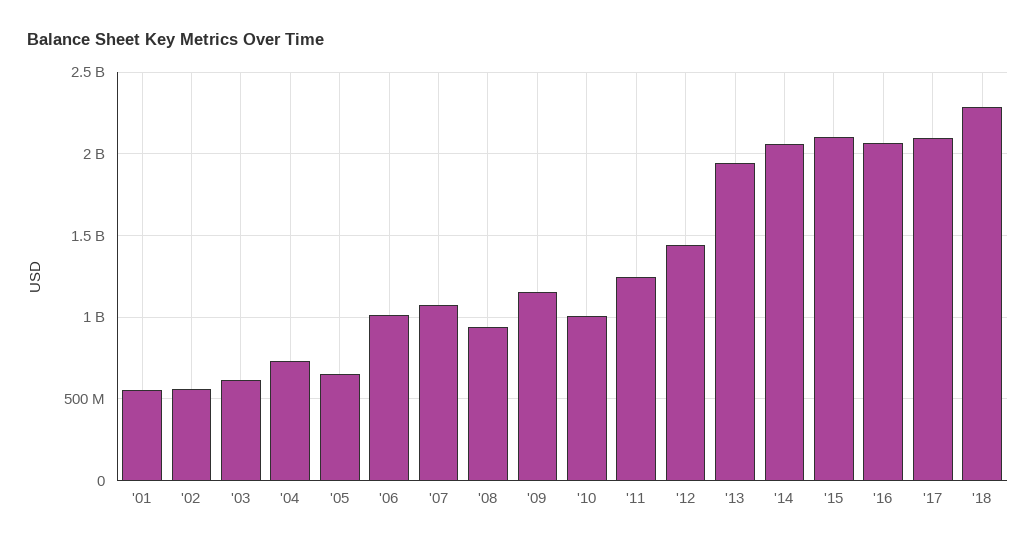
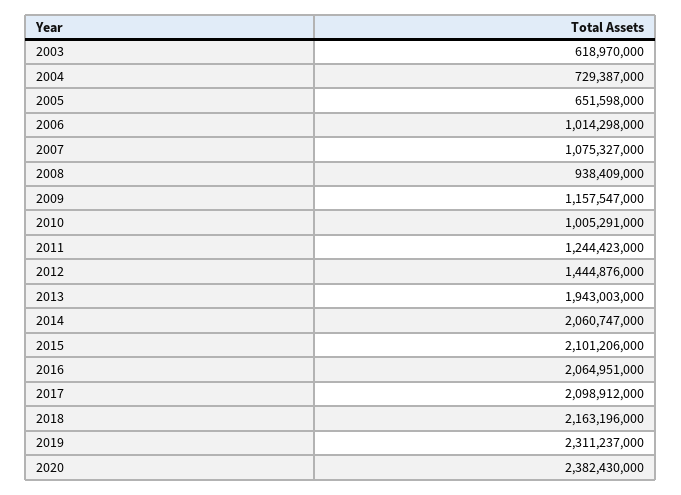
'01: 550000000 -> none
'02: 550000000 -> none
'18: 2300000000 -> 2163196000
2019: none -> 2311237000
2020: none -> 2382430000

